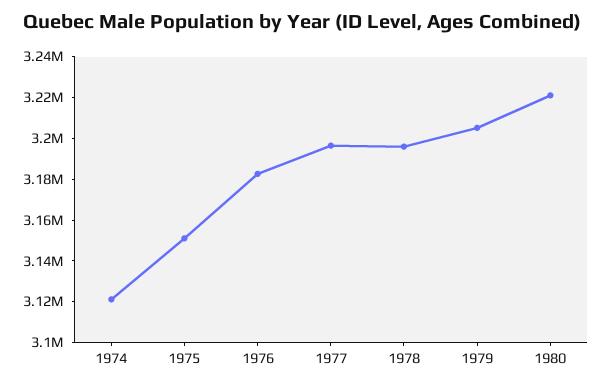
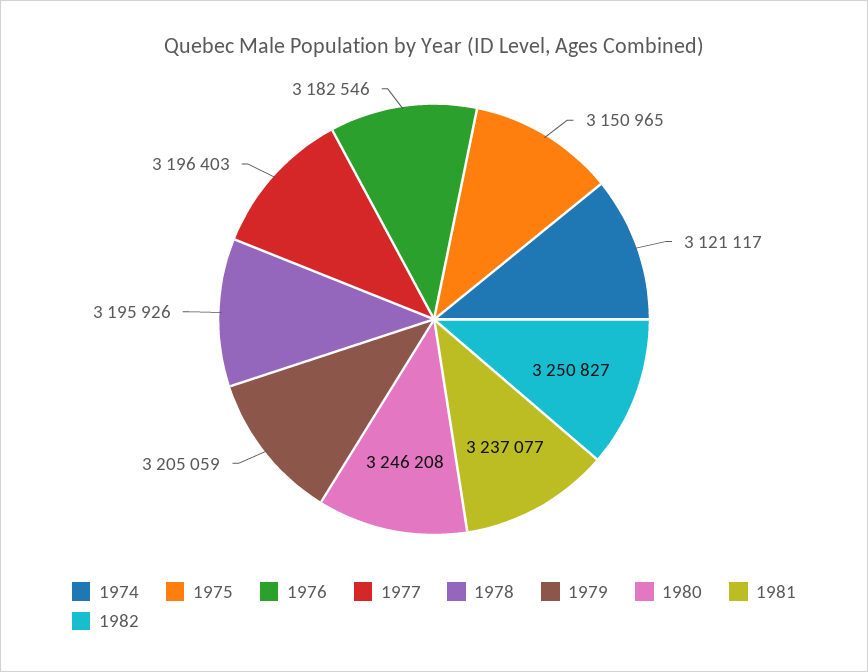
1980: 3220000 -> 3246208
1981: none -> 3237077
1982: none -> 3250827

